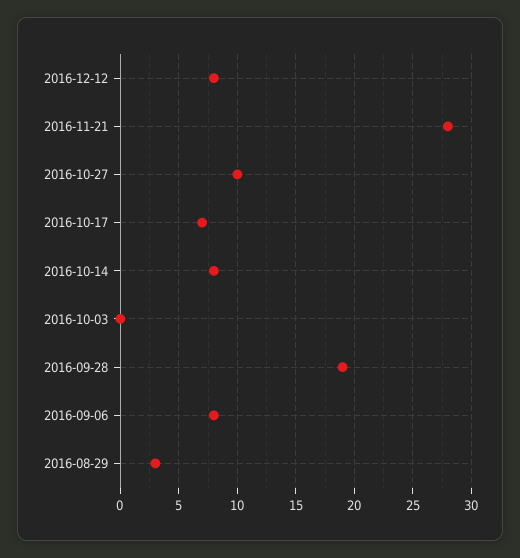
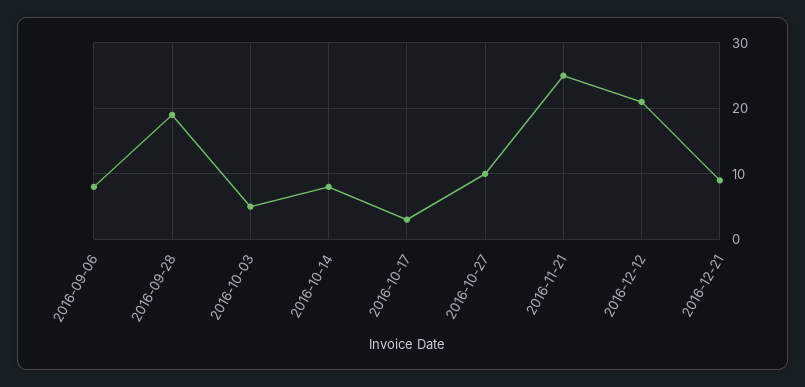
2016-12-12: 8 -> 21
2016-11-21: 28 -> 25
2016-10-17: 7 -> 3
2016-10-03: 0 -> 5
2016-08-29: 3 -> none
2016-12-21: none -> 9

